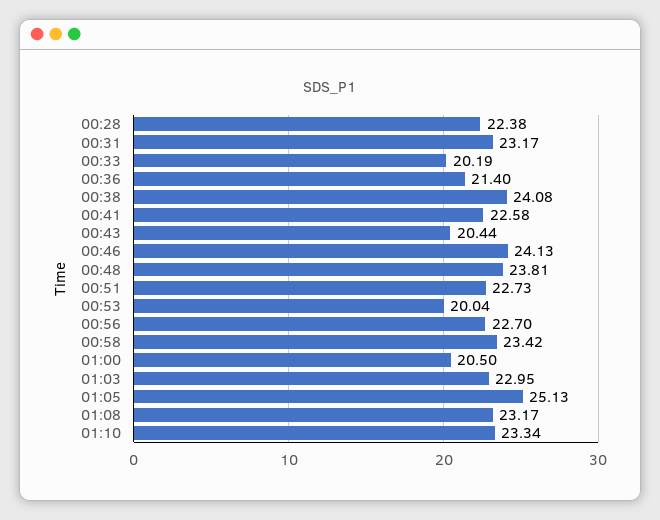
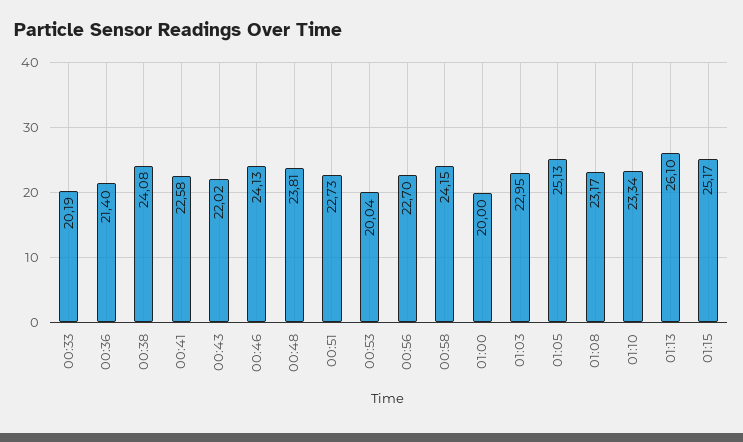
00:28: 22.38 -> none
00:31: 23.17 -> none
00:43: 20.44 -> 22.02
00:58: 23.42 -> 24.15
01:00: 20.5 -> 20
01:13: none -> 26.1
01:15: none -> 25.17

